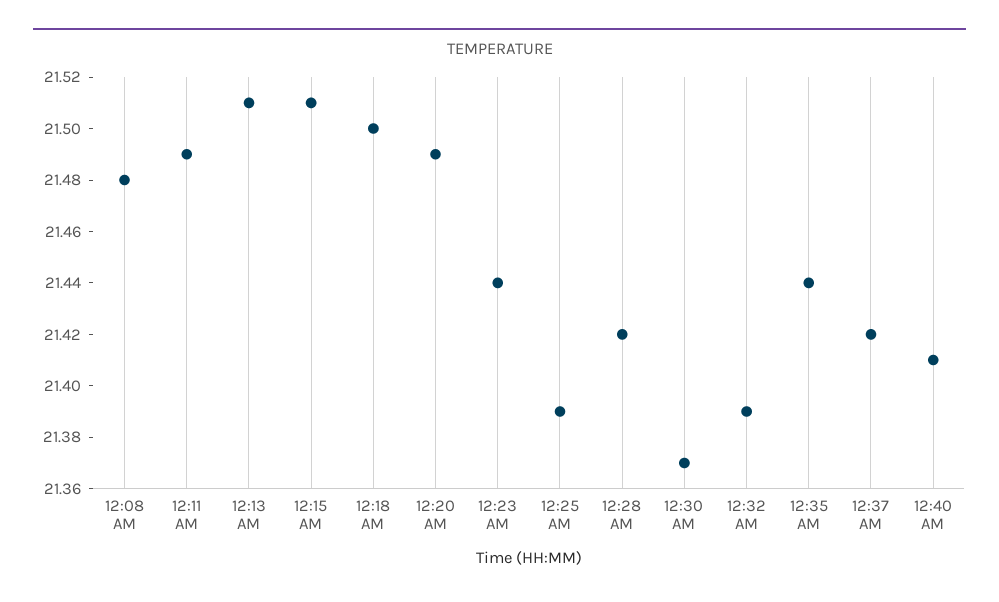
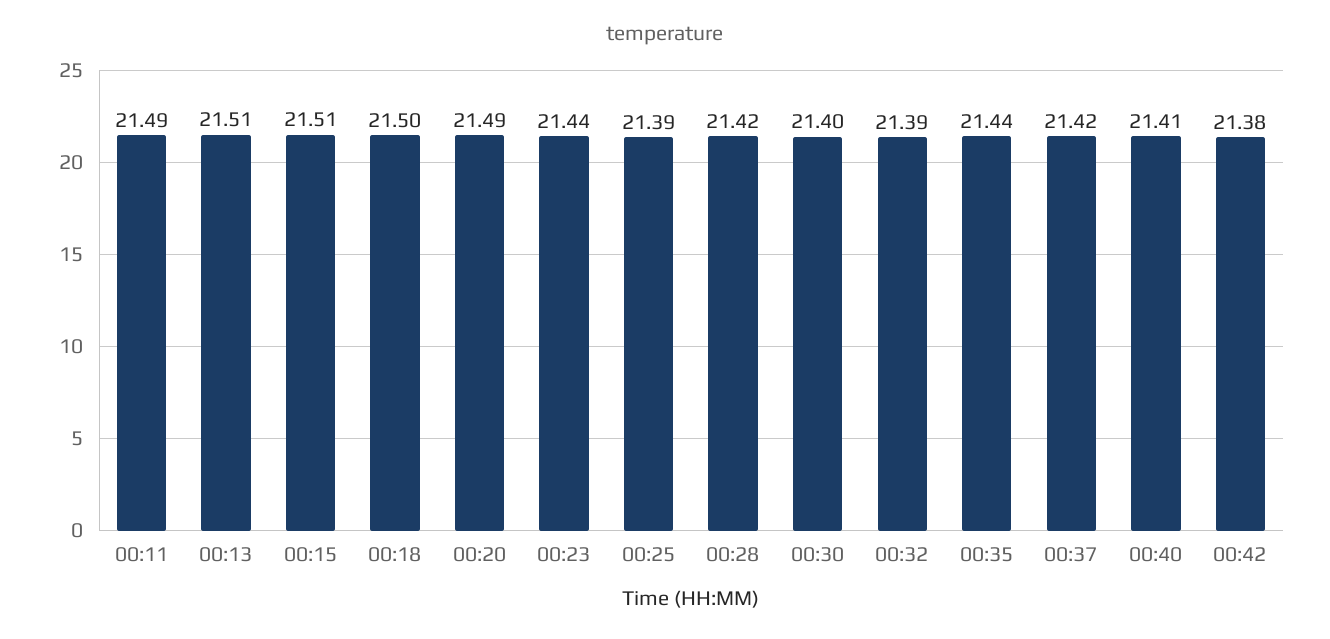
12:08 AM: 21.48 -> none
12:30 AM: 21.37 -> 21.4
00:42: none -> 21.38

